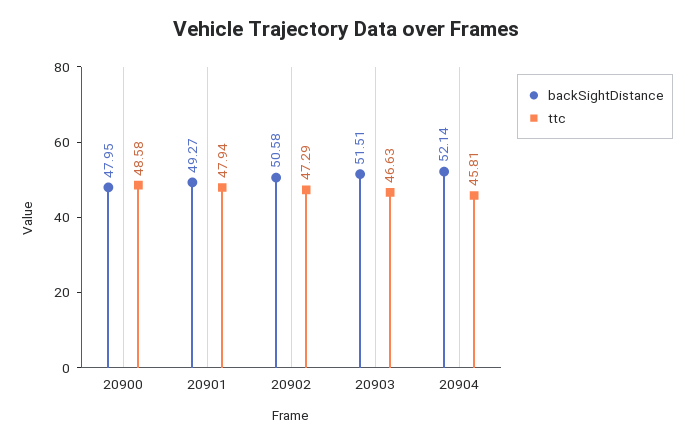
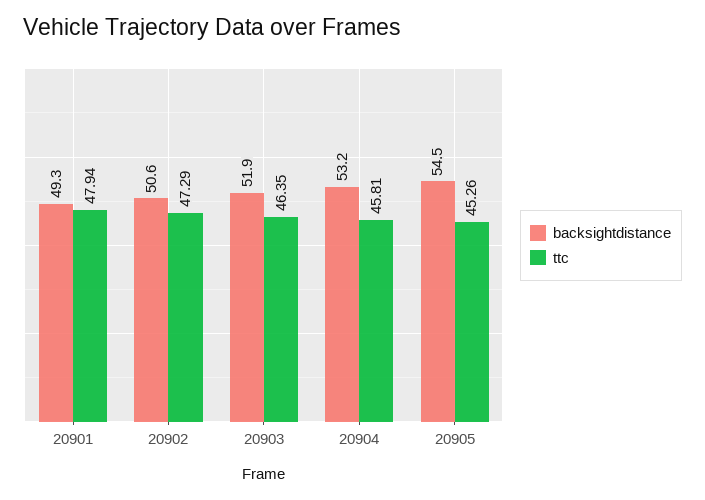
backSightDistance, 20900: 47.95 -> none
ttc, 20900: 48.58 -> none
backSightDistance, 20903: 51.51 -> 51.9
ttc, 20903: 46.63 -> 46.35
backSightDistance, 20904: 52.14 -> 53.2
backSightDistance, 20905: none -> 54.5
ttc, 20905: none -> 45.26

